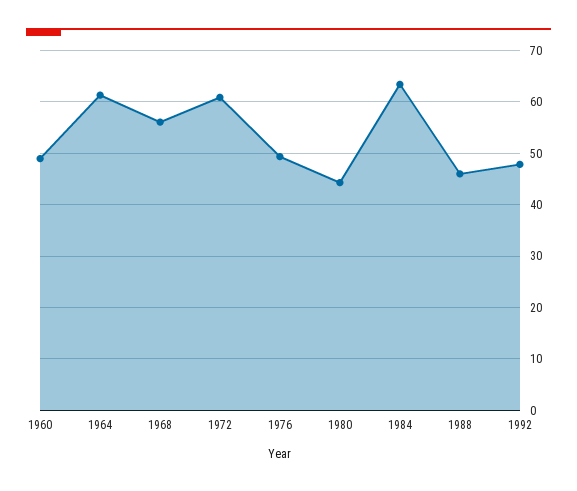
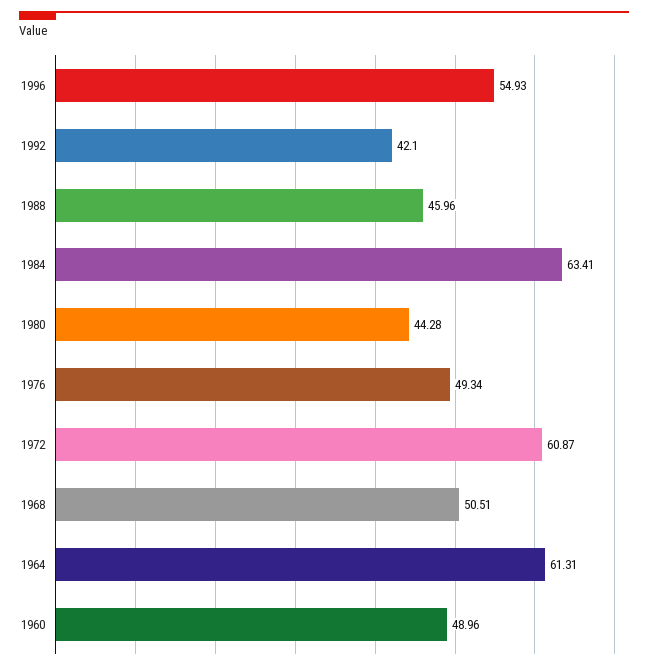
1968: 56 -> 50.51
1992: 48 -> 42.1
1996: none -> 54.93

